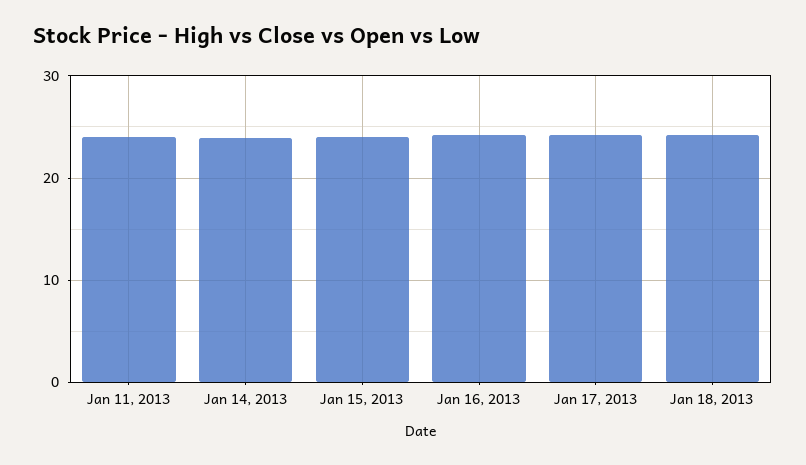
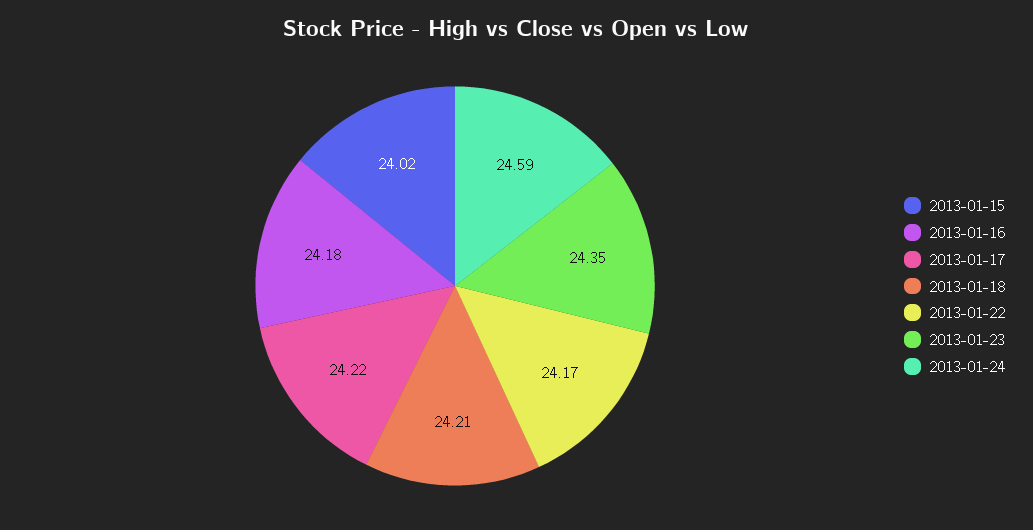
Jan 11, 2013: 24 -> none
Jan 14, 2013: 24 -> none
2013-01-22: none -> 24.17
2013-01-23: none -> 24.35
2013-01-24: none -> 24.59

